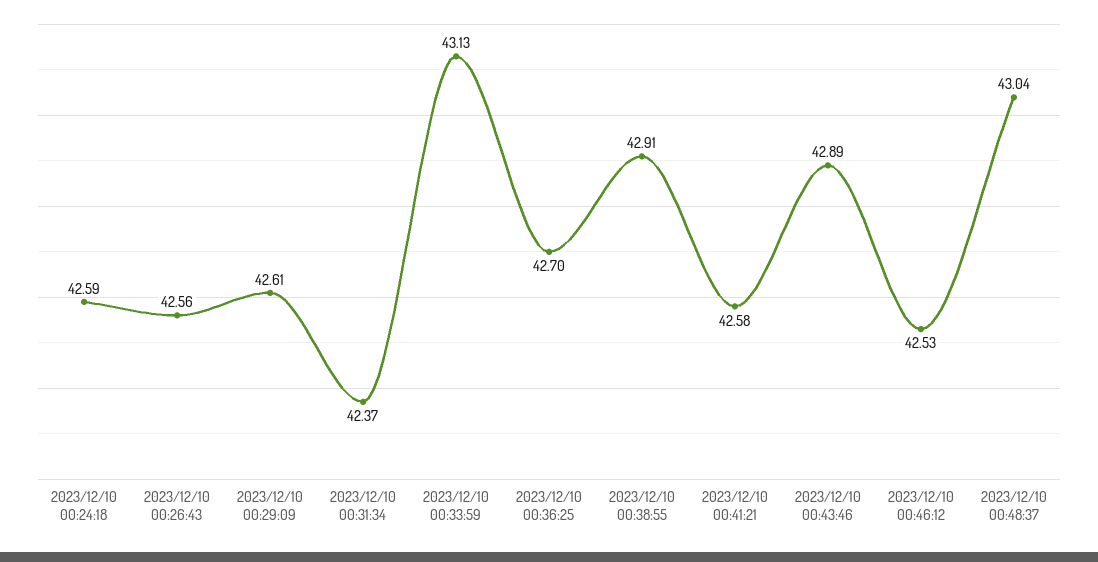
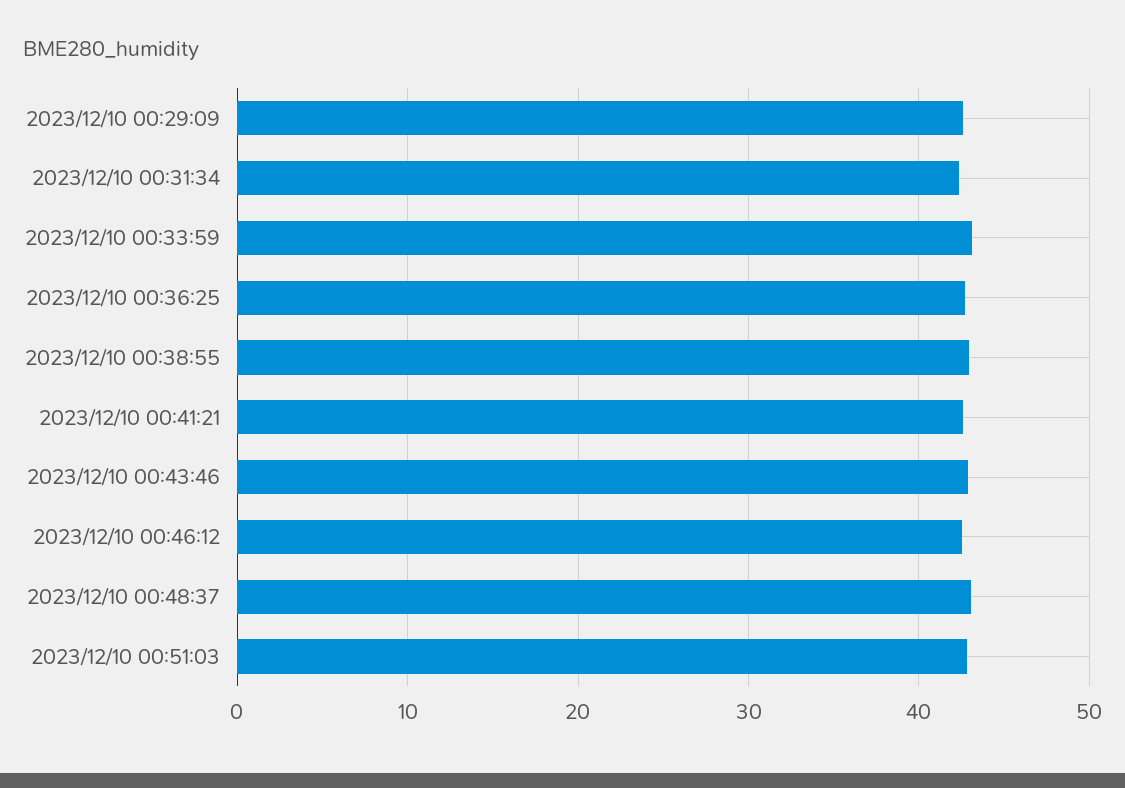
2023/12/10 00:24:18: 42.59 -> none
2023/12/10 00:26:43: 42.56 -> none
2023/12/10 00:51:03: none -> 43

